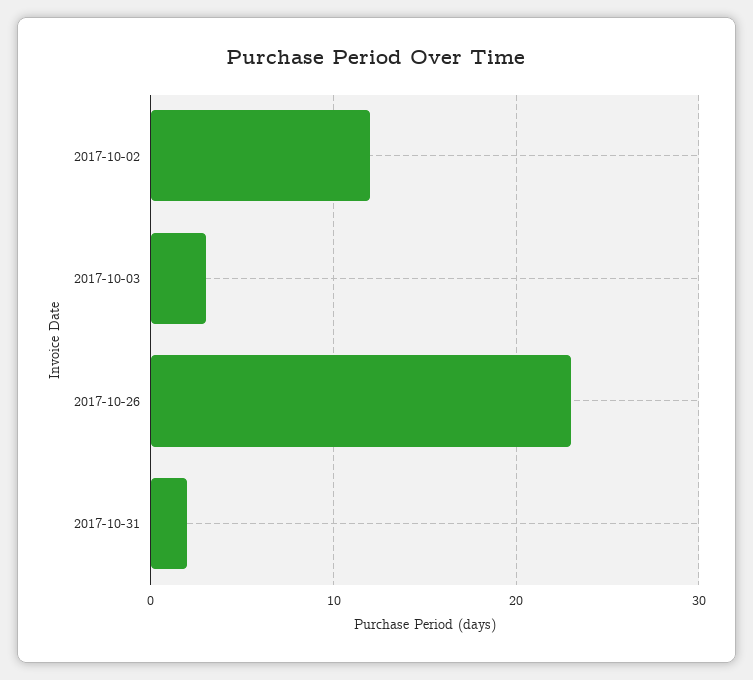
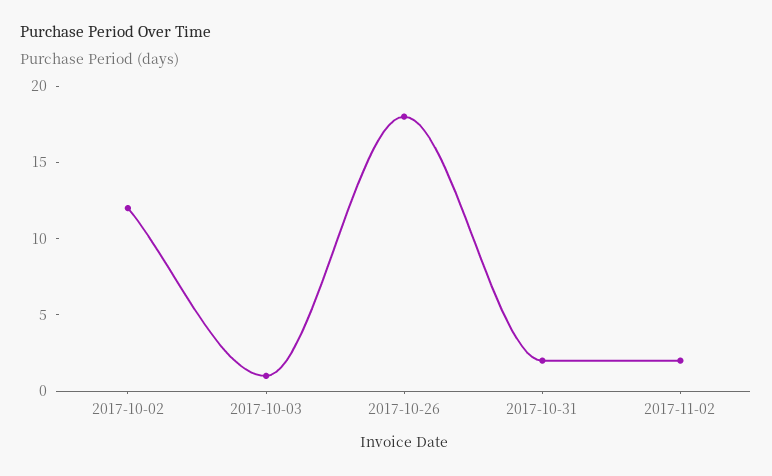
2017-10-03: 3 -> 1
2017-10-26: 23 -> 18
2017-11-02: none -> 2

